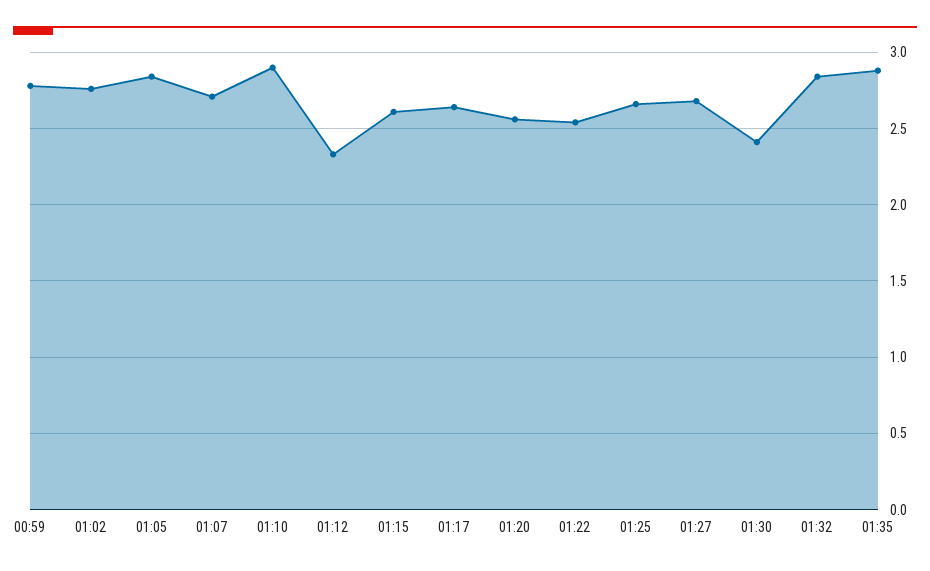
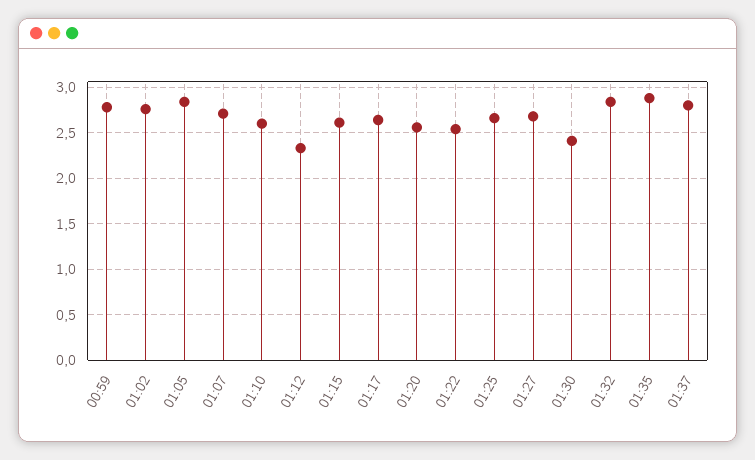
01:10: 2.9 -> 2.6
01:37: none -> 2.8

